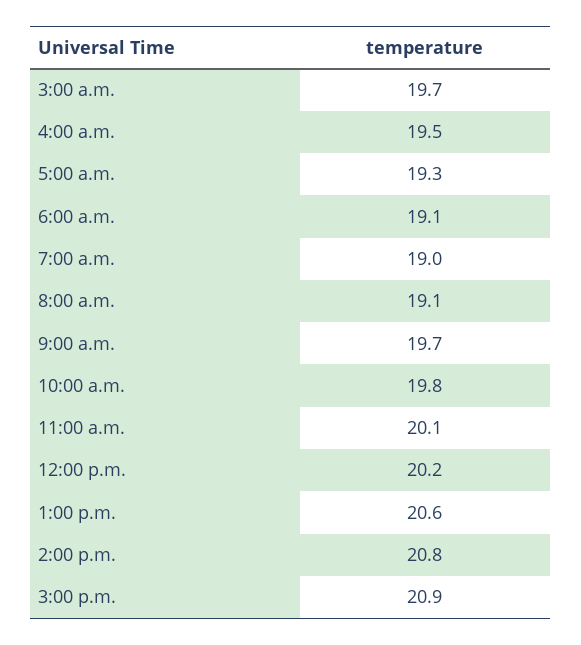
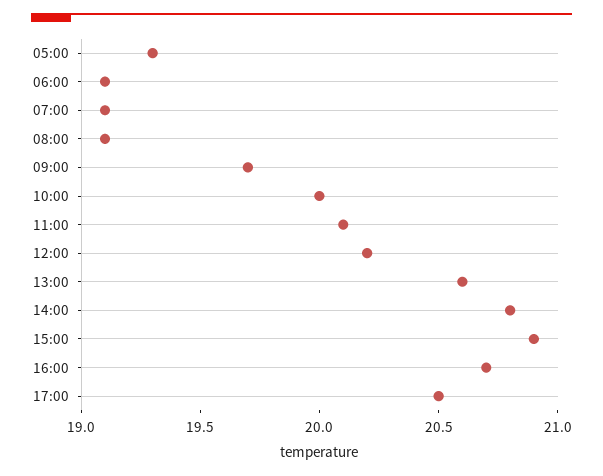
3:00 a.m.: 19.7 -> none
4:00 a.m.: 19.5 -> none
7:00 a.m.: 19 -> 19.1
10:00 a.m.: 19.8 -> 20
16:00: none -> 20.7
17:00: none -> 20.5

